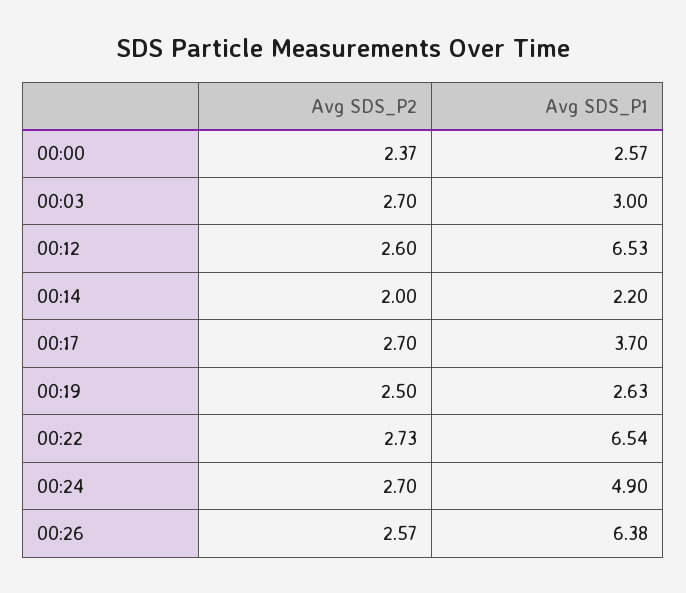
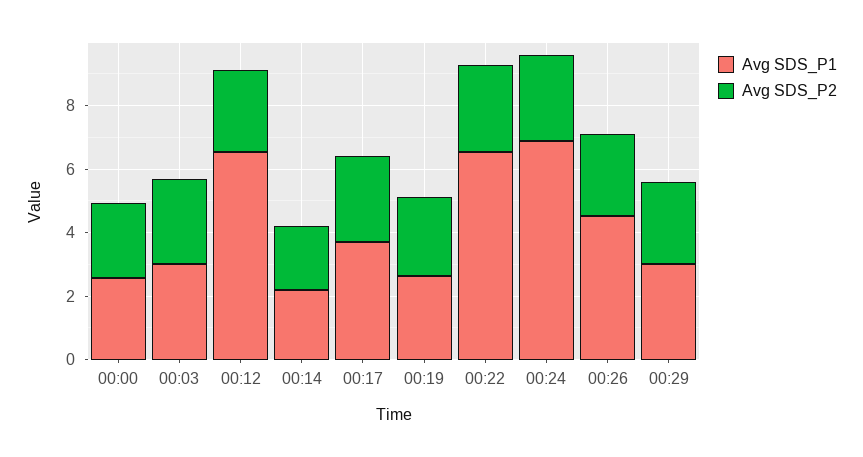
Avg SDS_P1, 00:24: 4.9 -> 7
Avg SDS_P1, 00:26: 6.38 -> 4.5
Avg SDS_P1, 00:29: none -> 3
Avg SDS_P2, 00:29: none -> 2.5

